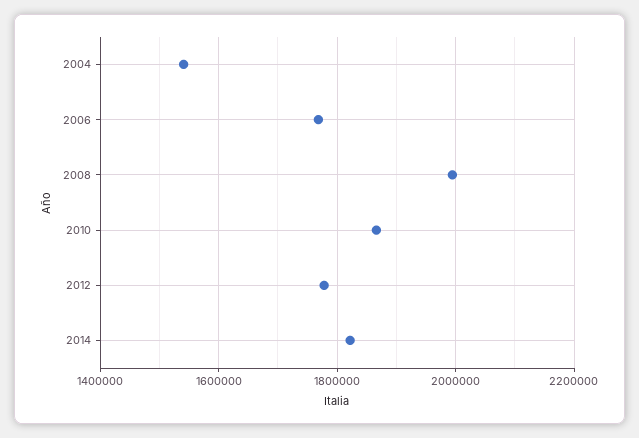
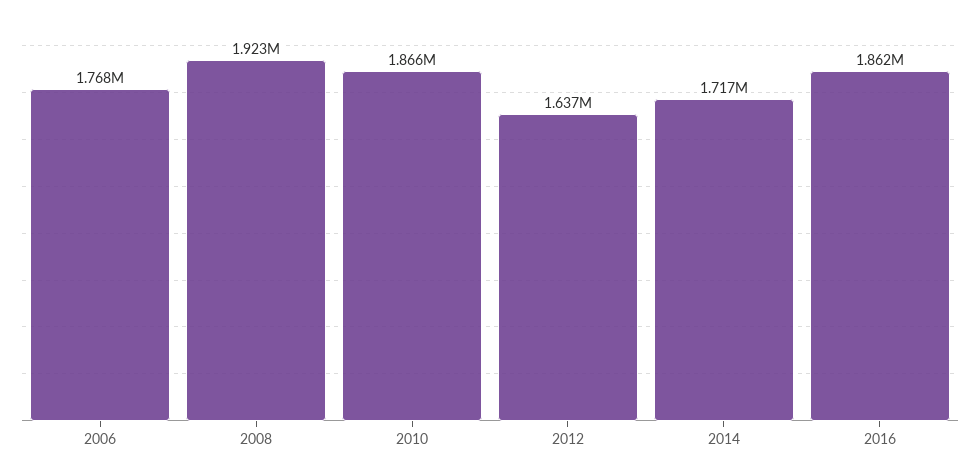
2004: 1540000 -> none
2008: 2000000 -> 1923000
2012: 1780000 -> 1637000
2014: 1820000 -> 1717000
2016: none -> 1862000

